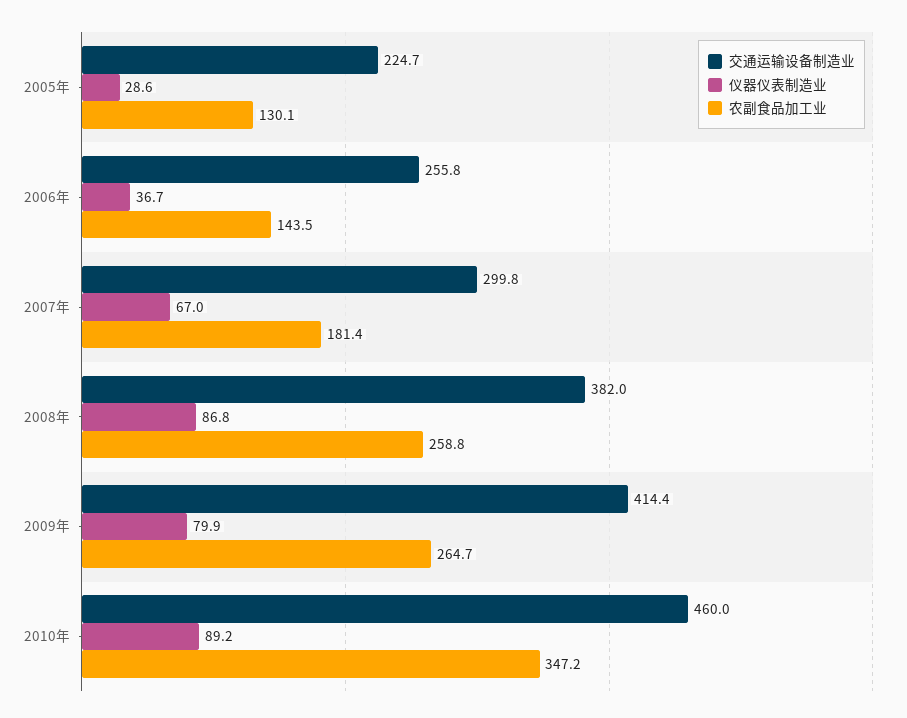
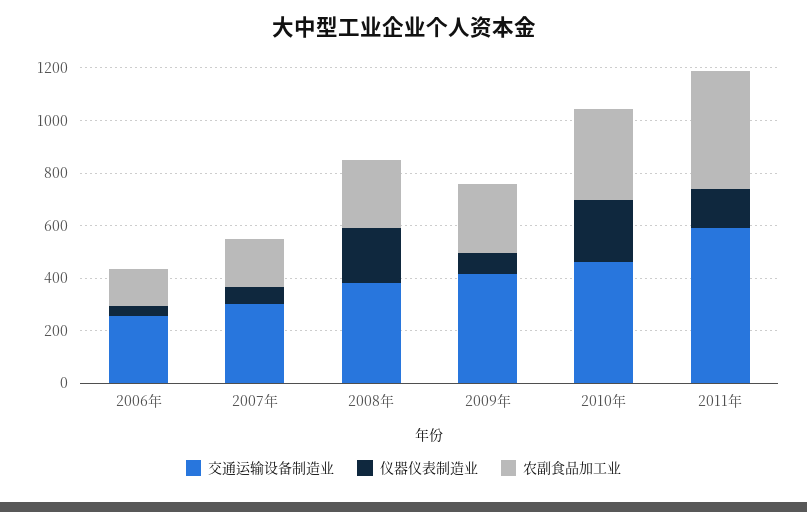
交通运输设备制造业, 2005年: 224.7 -> none
仪器仪表制造业, 2005年: 28.6 -> none
农副食品加工业, 2005年: 130.1 -> none
仪器仪表制造业, 2008年: 86.8 -> 200
仪器仪表制造业, 2010年: 89.2 -> 250
交通运输设备制造业, 2011年: none -> 600
仪器仪表制造业, 2011年: none -> 150
农副食品加工业, 2011年: none -> 450

